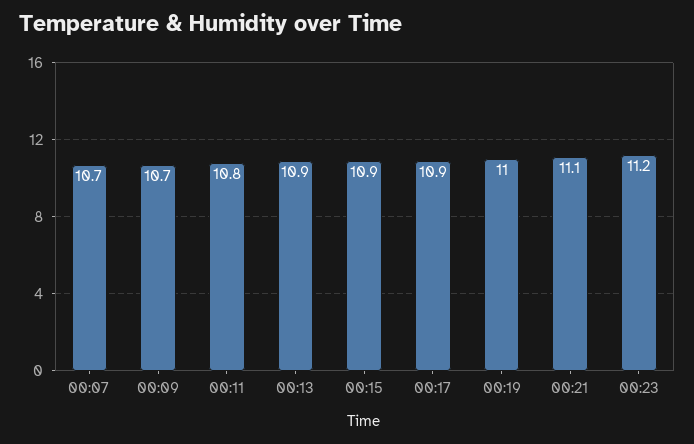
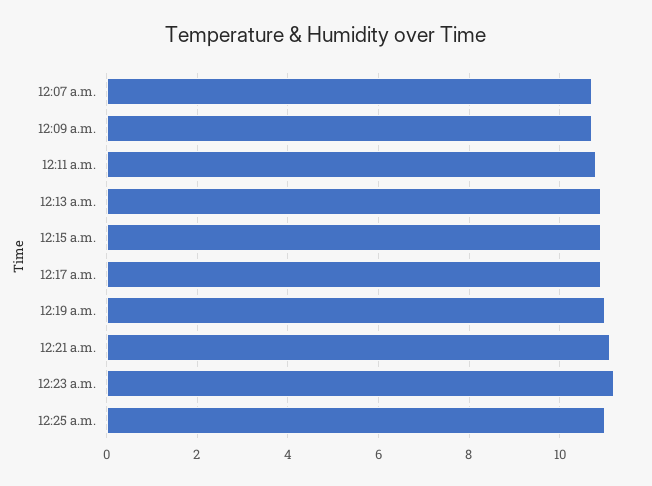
12:25 a.m.: none -> 11

